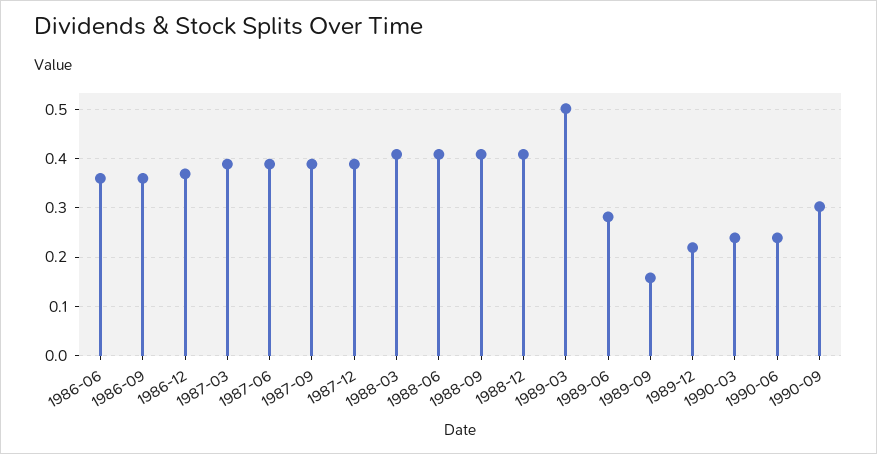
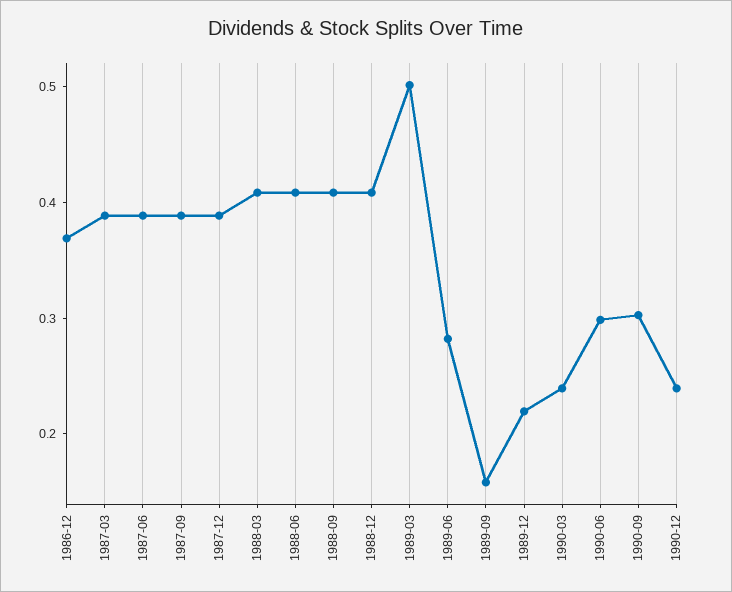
1986-06: 0.36 -> none
1986-09: 0.36 -> none
1990-06: 0.24 -> 0.3
1990-12: none -> 0.24

